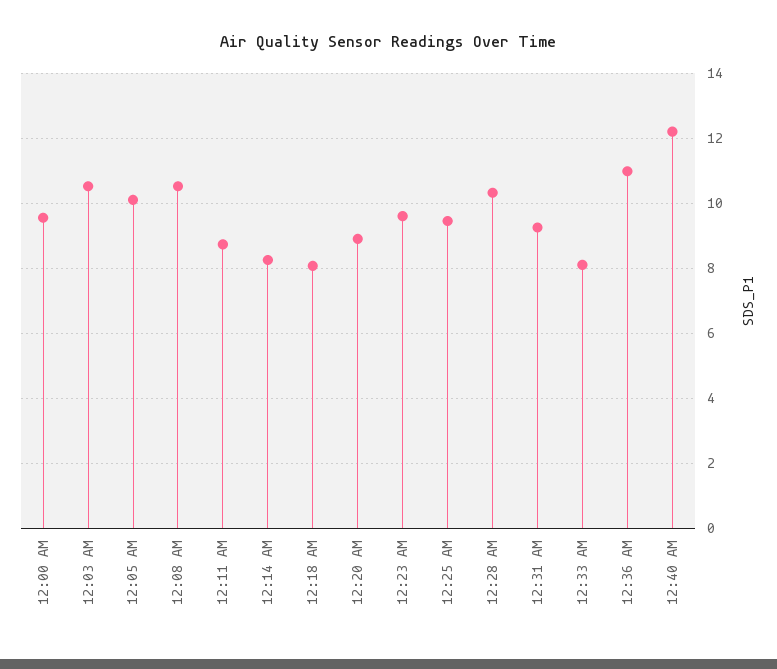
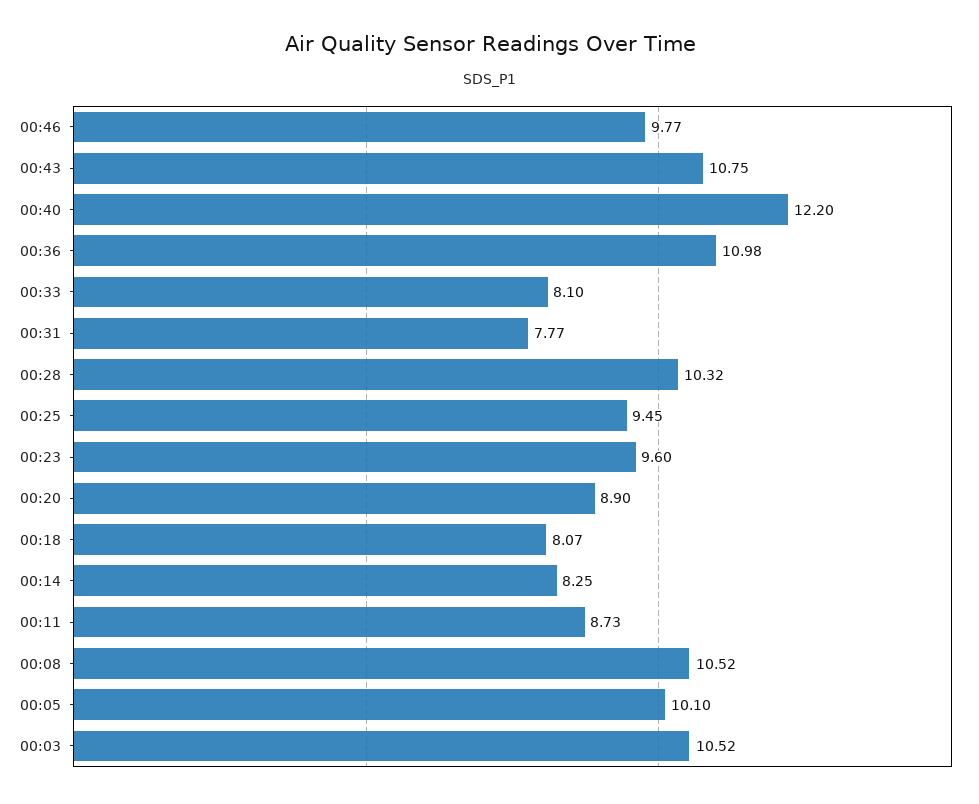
12:00 AM: 9.6 -> none
12:31 AM: 9.2 -> 7.77
00:46: none -> 9.77
00:43: none -> 10.75

